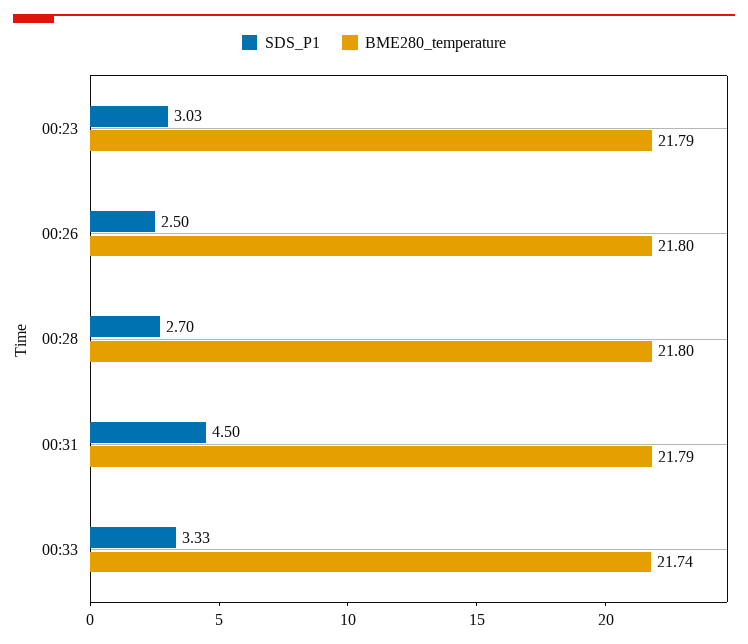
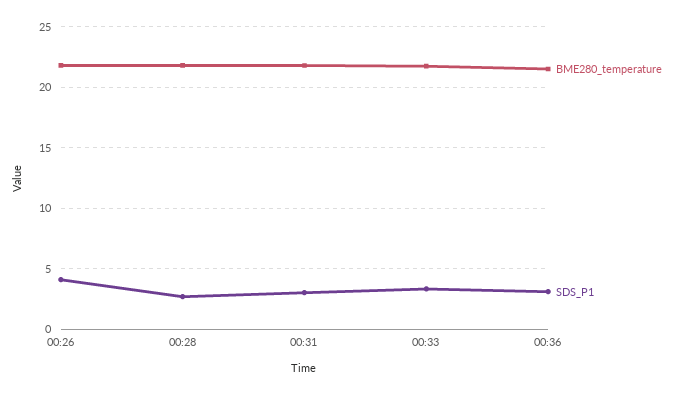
SDS_P1, 00:23: 3.03 -> none
BME280_temperature, 00:23: 21.79 -> none
SDS_P1, 00:26: 2.5 -> 4
SDS_P1, 00:31: 4.5 -> 3
BME280_temperature, 00:36: none -> 21.5
SDS_P1, 00:36: none -> 3

